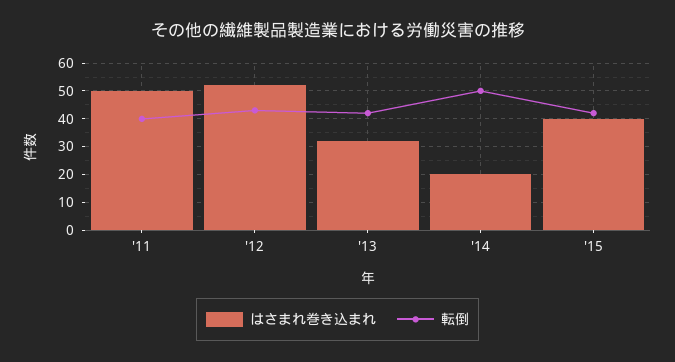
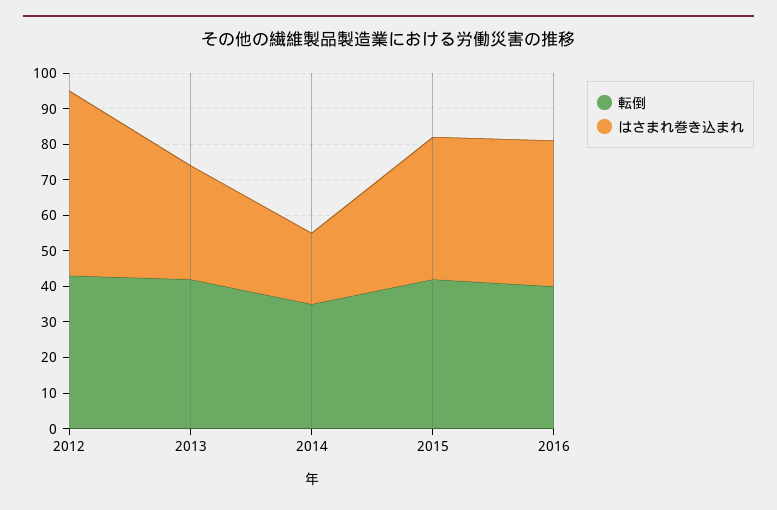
はさまれ巻き込まれ, '11: 50 -> none
転倒, '11: 40 -> none
転倒, '14: 50 -> 35
転倒, 2016: none -> 40
はさまれ巻き込まれ, 2016: none -> 40

